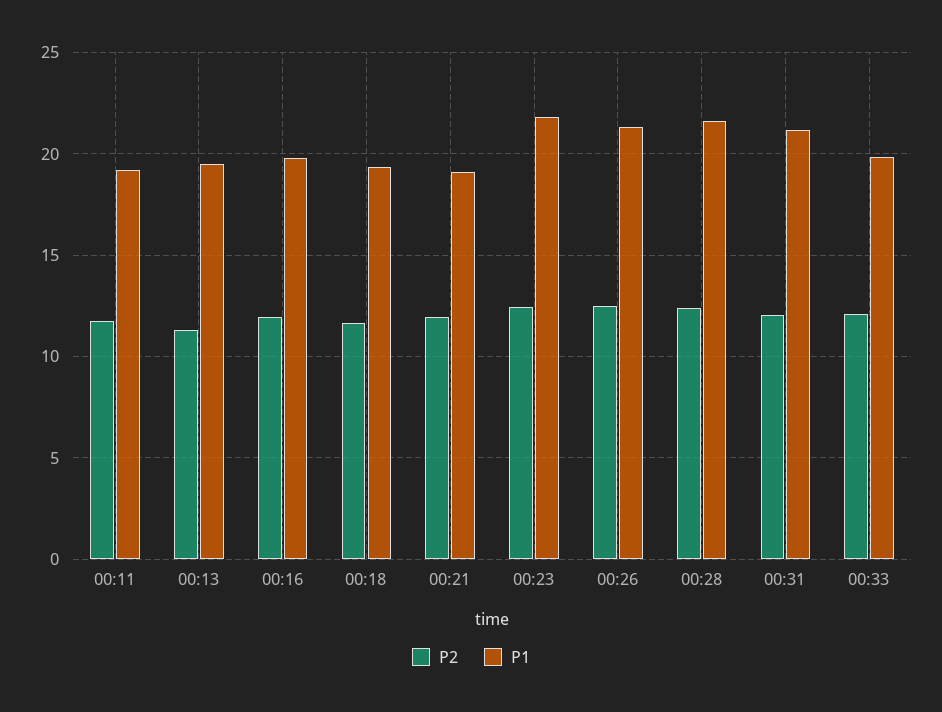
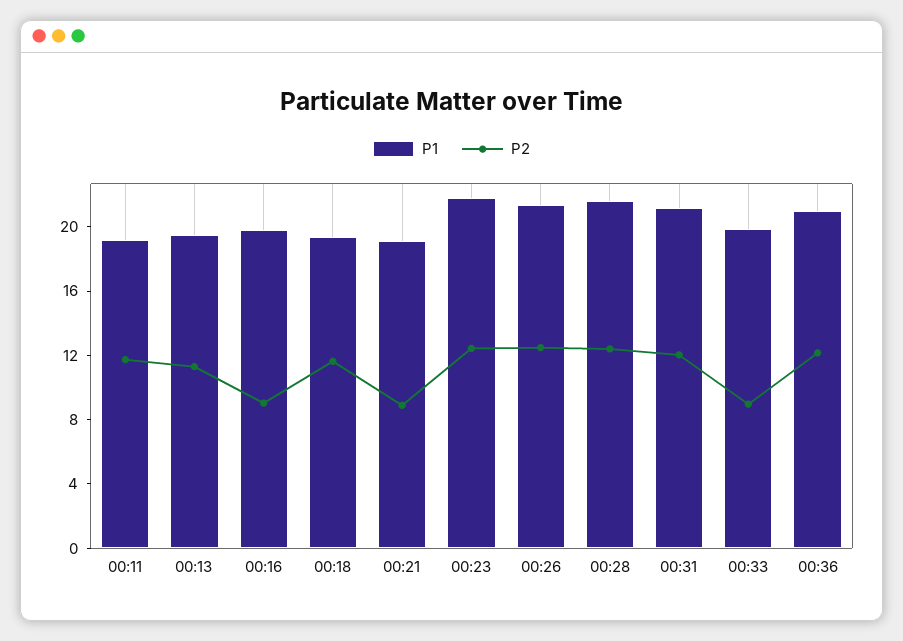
P2, 00:16: 12 -> 9
P2, 00:21: 12 -> 9
P2, 00:33: 12 -> 9
P1, 00:36: none -> 21
P2, 00:36: none -> 12

